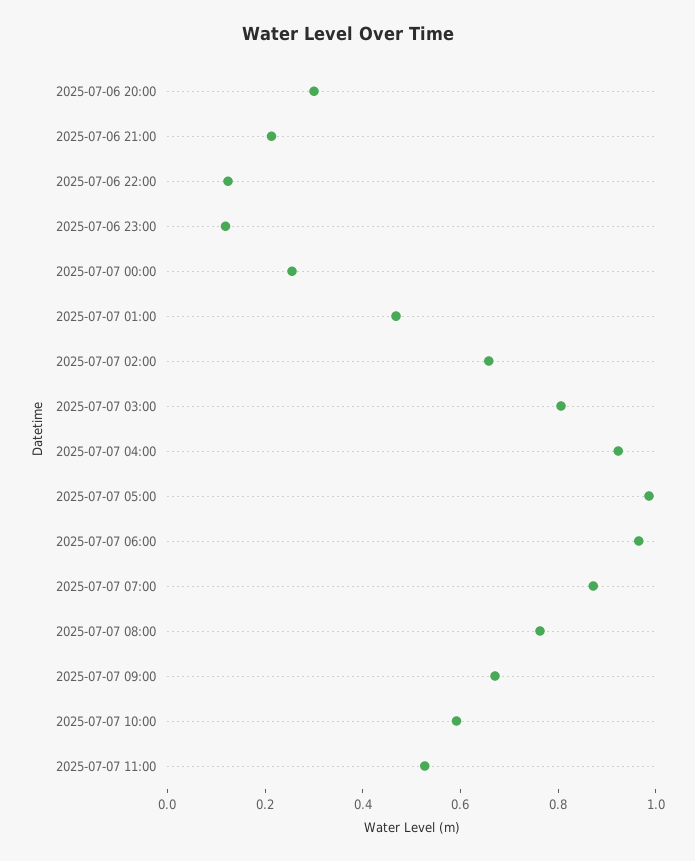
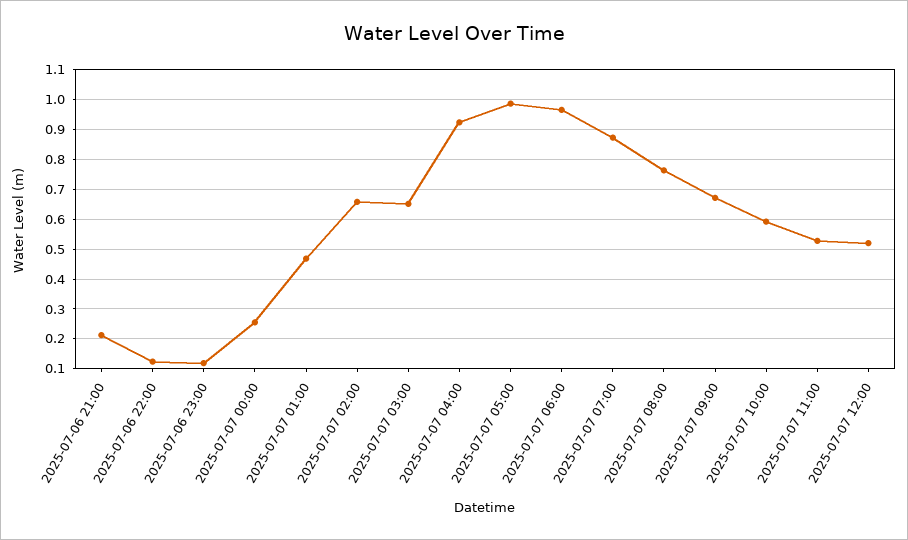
2025-07-06 20:00: 0.3 -> none
2025-07-07 03:00: 0.8 -> 0.65
2025-07-07 12:00: none -> 0.525

